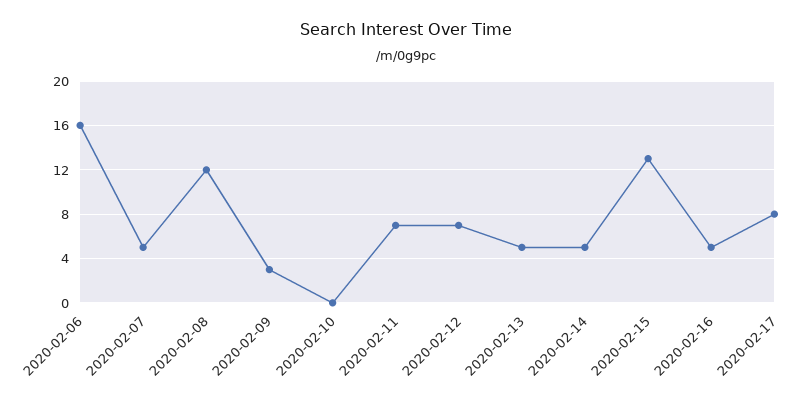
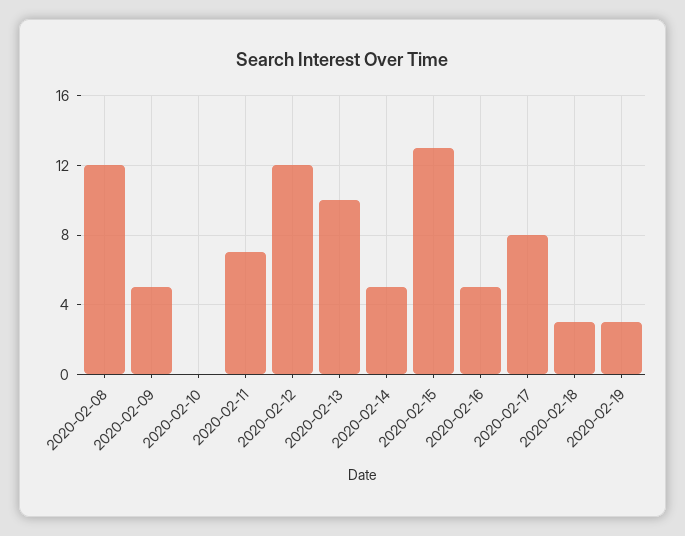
2020-02-06: 16 -> none
2020-02-07: 5 -> none
2020-02-09: 3 -> 5
2020-02-12: 7 -> 12
2020-02-13: 5 -> 10
2020-02-18: none -> 3
2020-02-19: none -> 3

